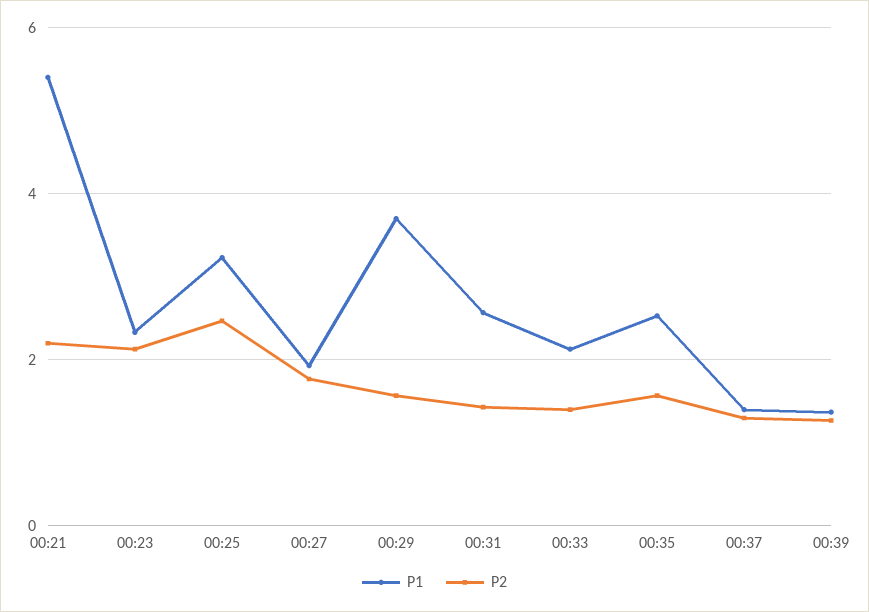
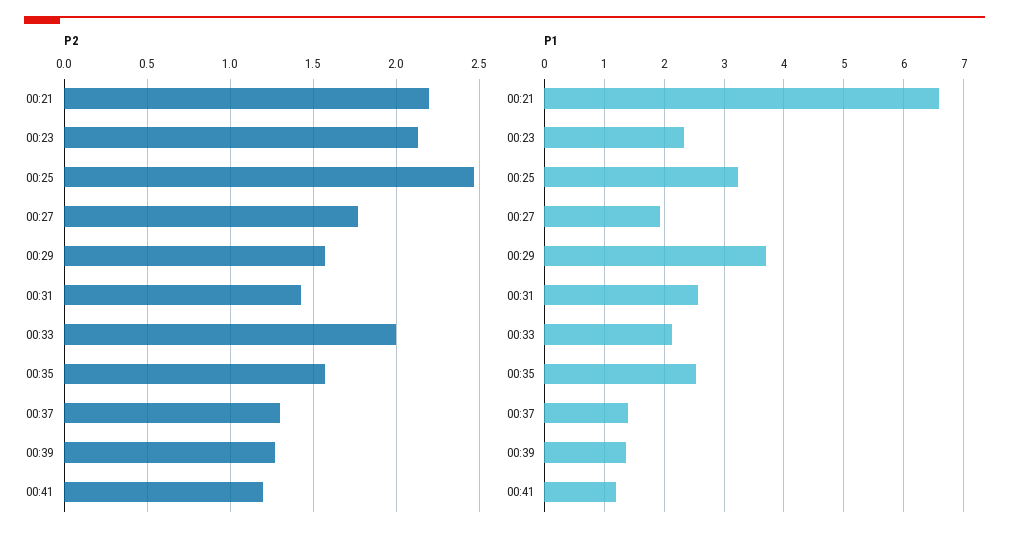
P1, 00:21: 5.4 -> 6.6
P2, 00:33: 1.4 -> 2
P2, 00:41: none -> 1.2
P1, 00:41: none -> 1.2

